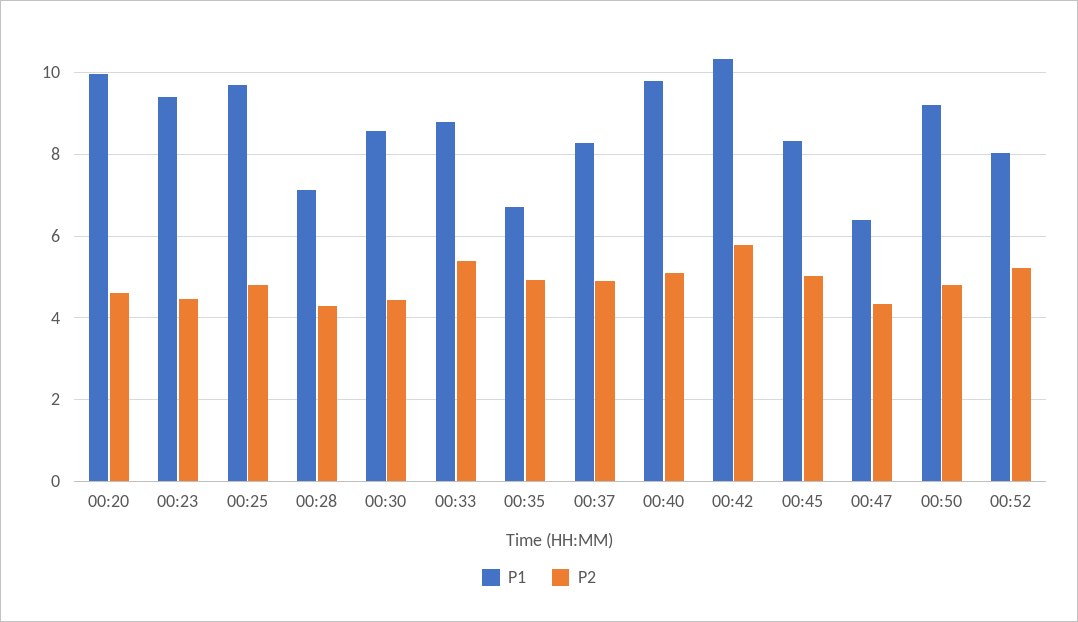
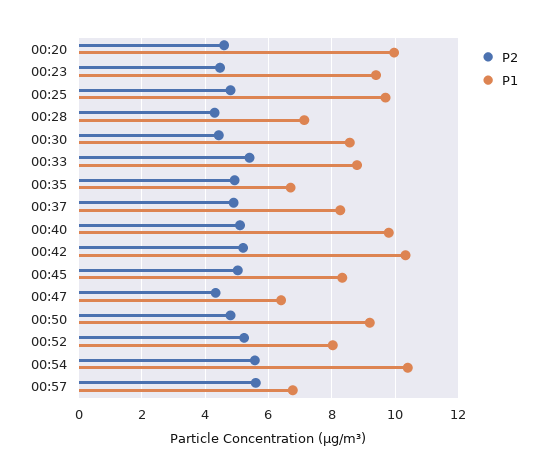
P2, 00:42: 5.8 -> 5.2
P2, 00:54: none -> 5.6
P1, 00:54: none -> 10.4
P2, 00:57: none -> 5.6
P1, 00:57: none -> 6.8

